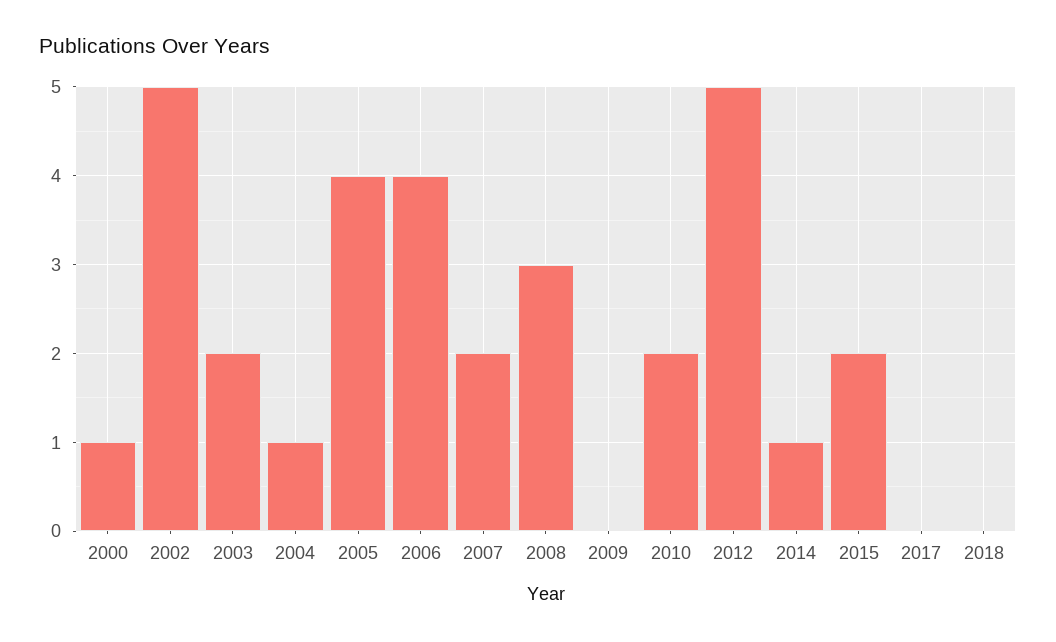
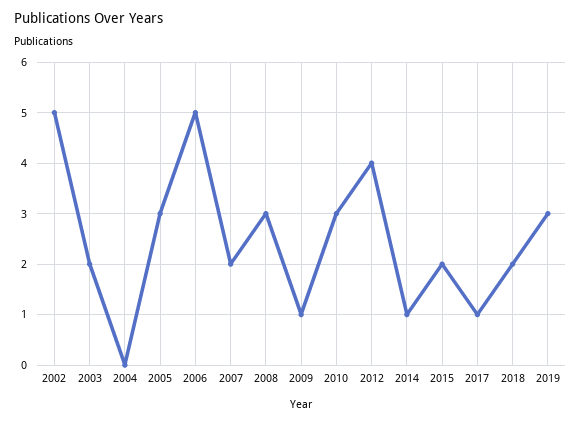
2000: 1 -> none
2004: 1 -> 0
2005: 4 -> 3
2006: 4 -> 5
2009: 0 -> 1
2010: 2 -> 3
2012: 5 -> 4
2017: 0 -> 1
2018: 0 -> 2
2019: none -> 3

